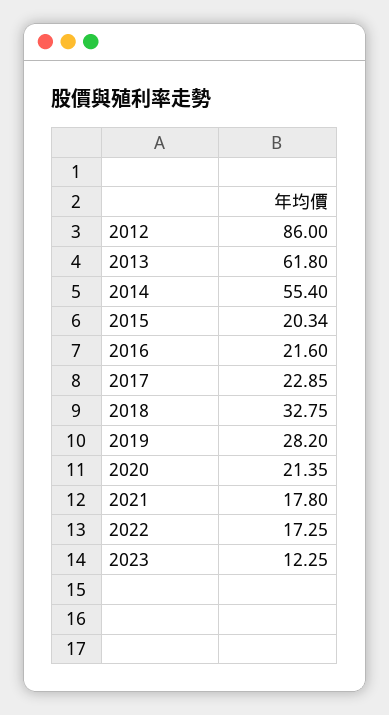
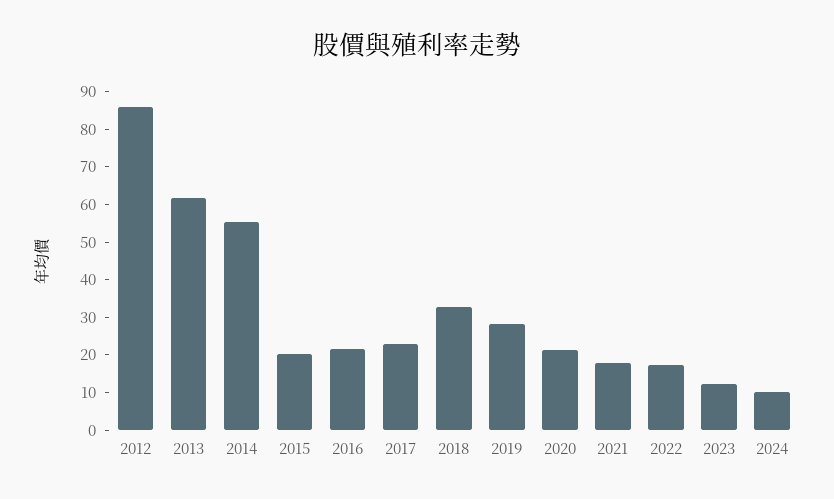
2024: none -> 10

